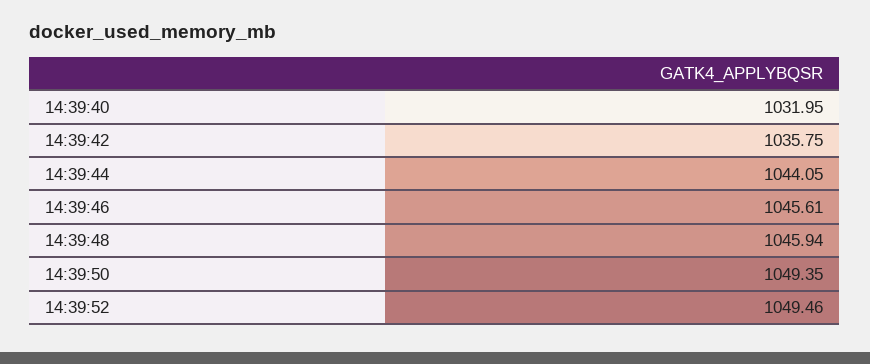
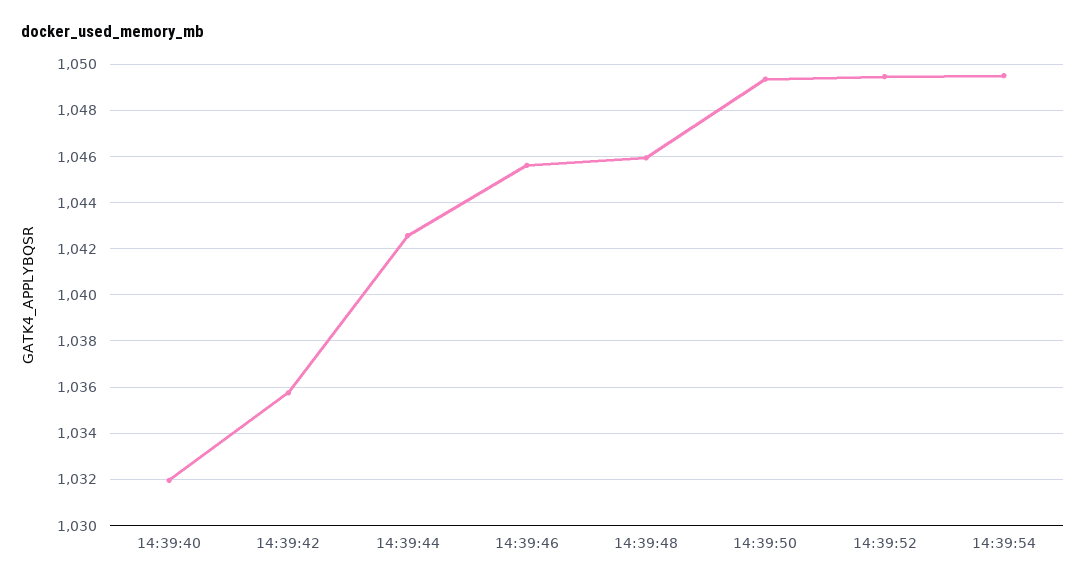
14:39:44: 1044.05 -> 1042.5
14:39:54: none -> 1049.5

